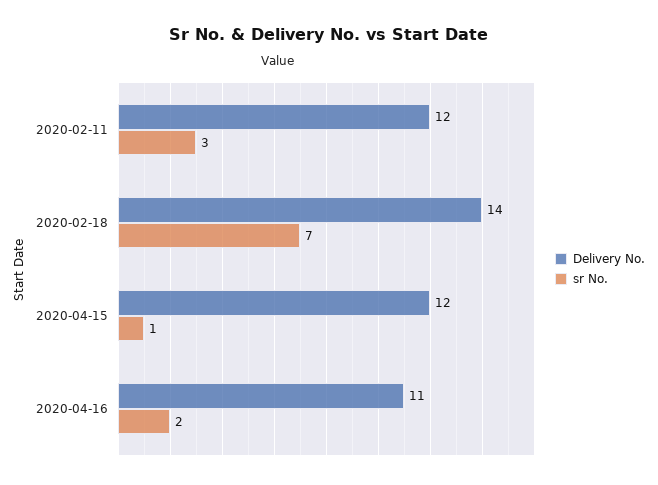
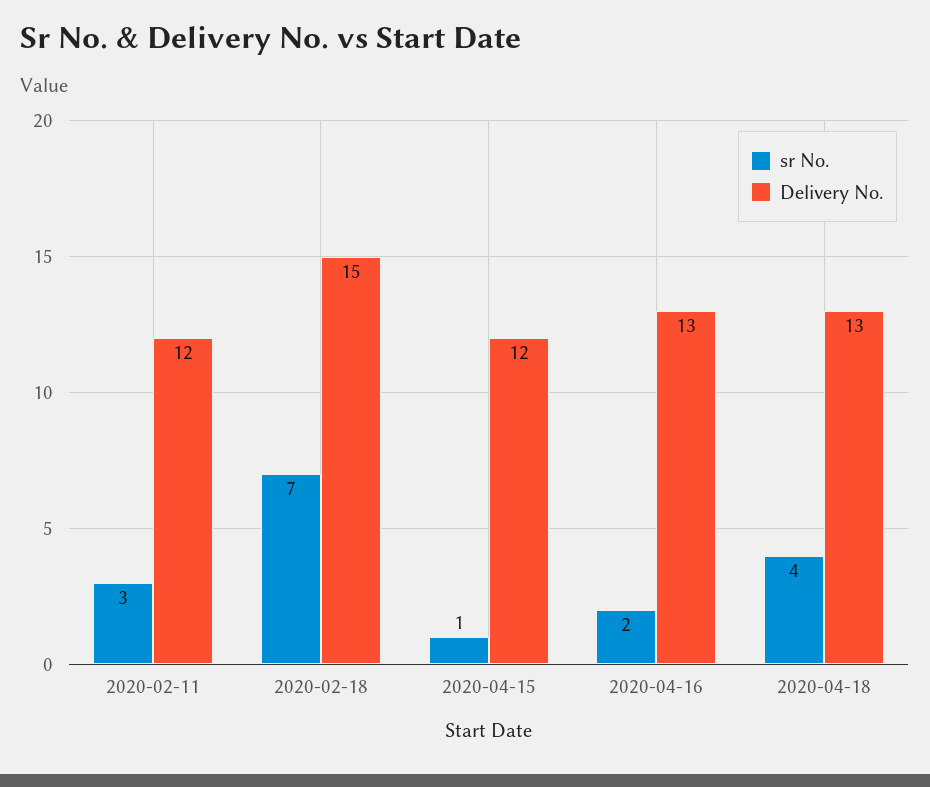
Delivery No., 2020-02-18: 14 -> 15
Delivery No., 2020-04-16: 11 -> 13
sr No., 2020-04-18: none -> 4
Delivery No., 2020-04-18: none -> 13

